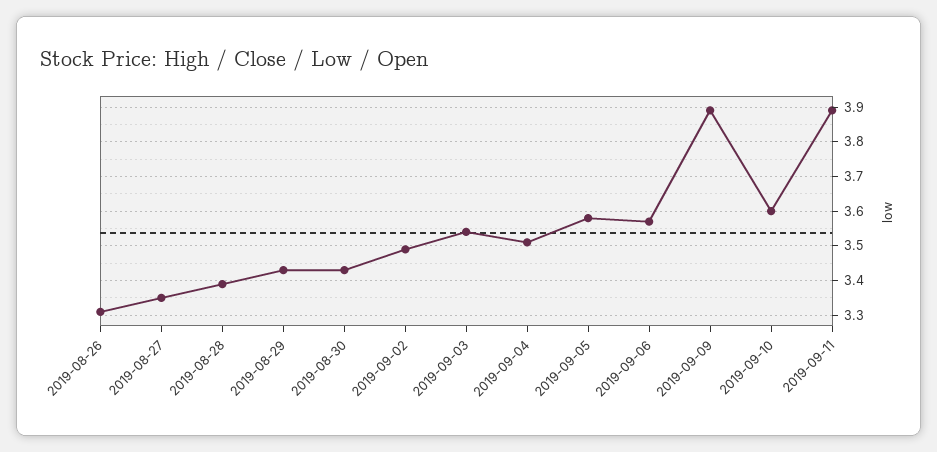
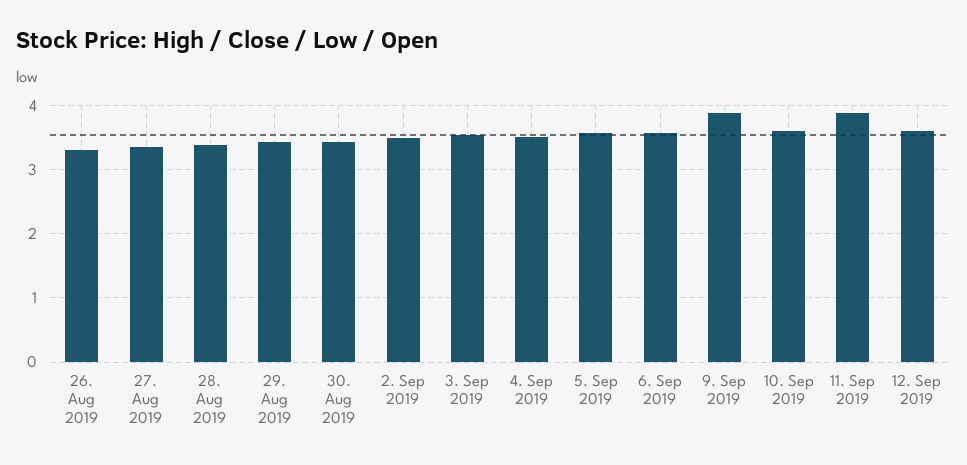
12. Sep 2019: none -> 3.6

